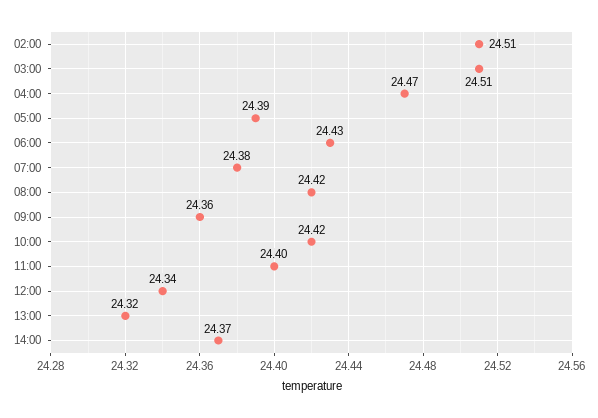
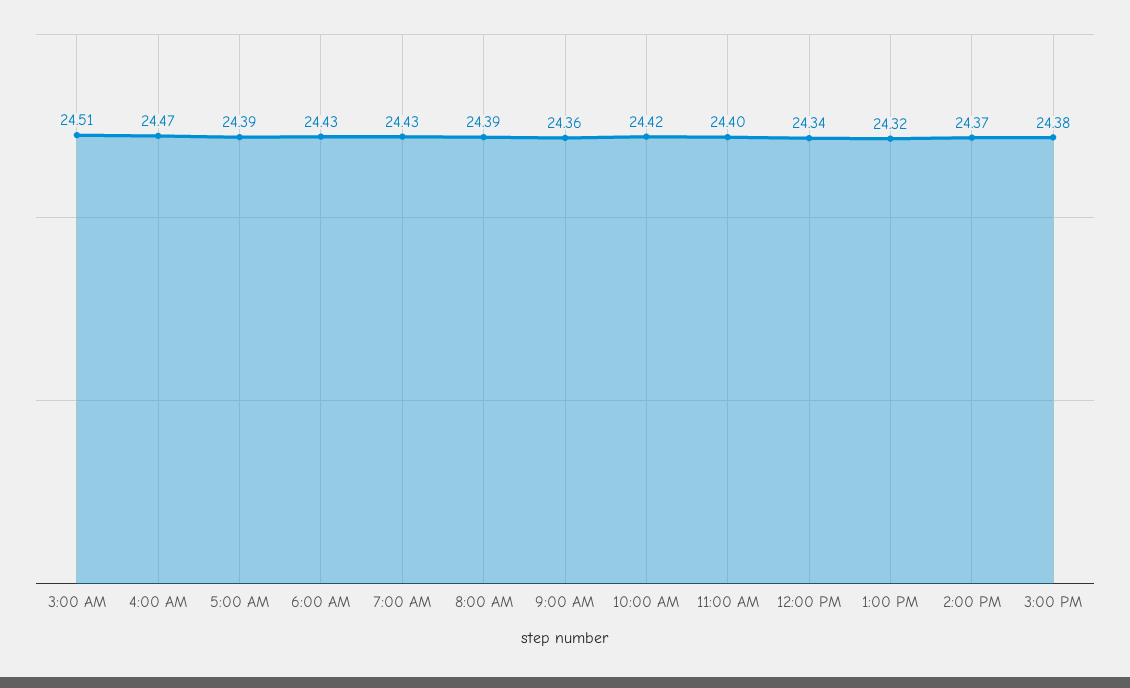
02:00: 24.51 -> none
07:00: 24.38 -> 24.43
08:00: 24.42 -> 24.39
3:00 PM: none -> 24.38

